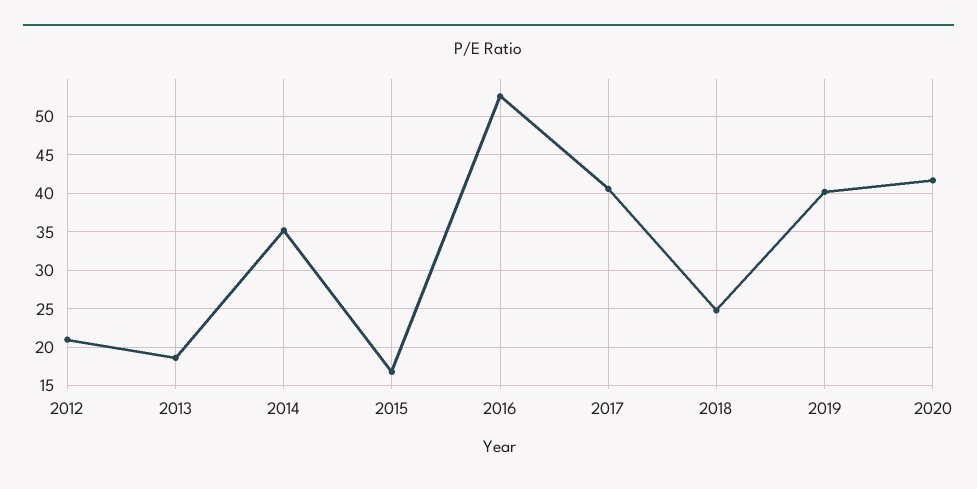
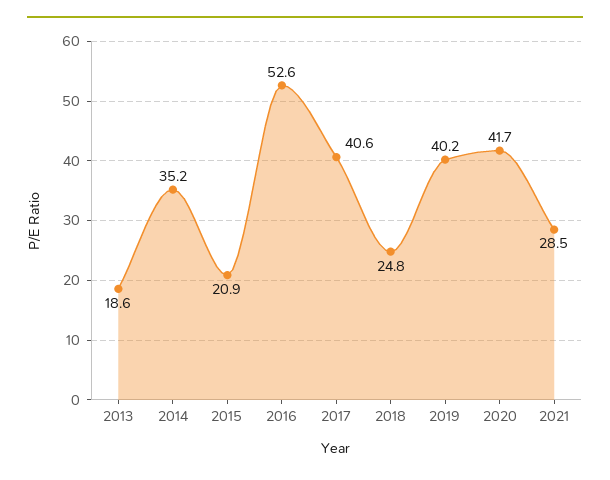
2012: 21 -> none
2015: 17 -> 20.9
2021: none -> 28.5

